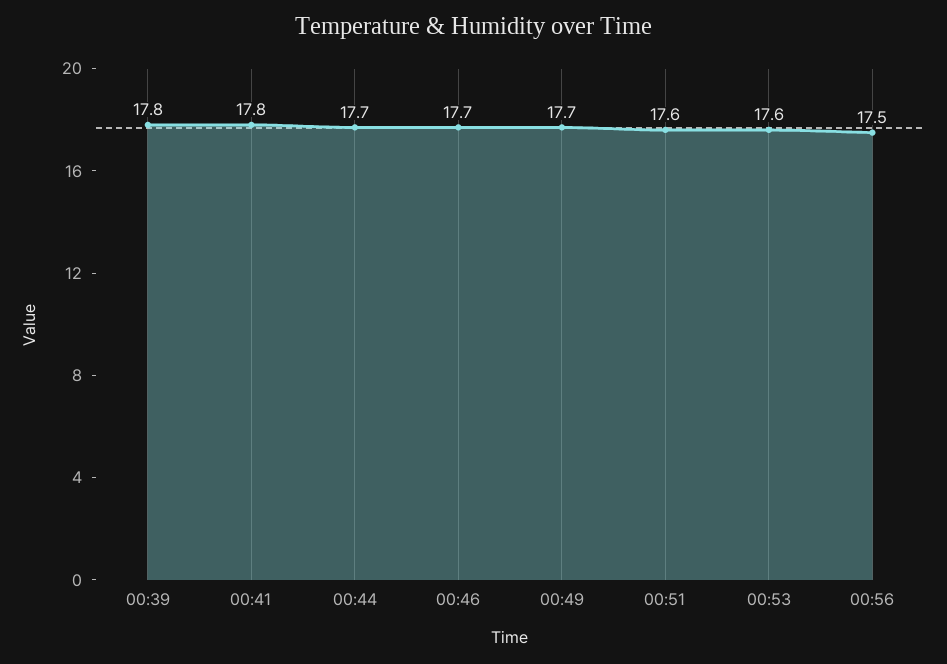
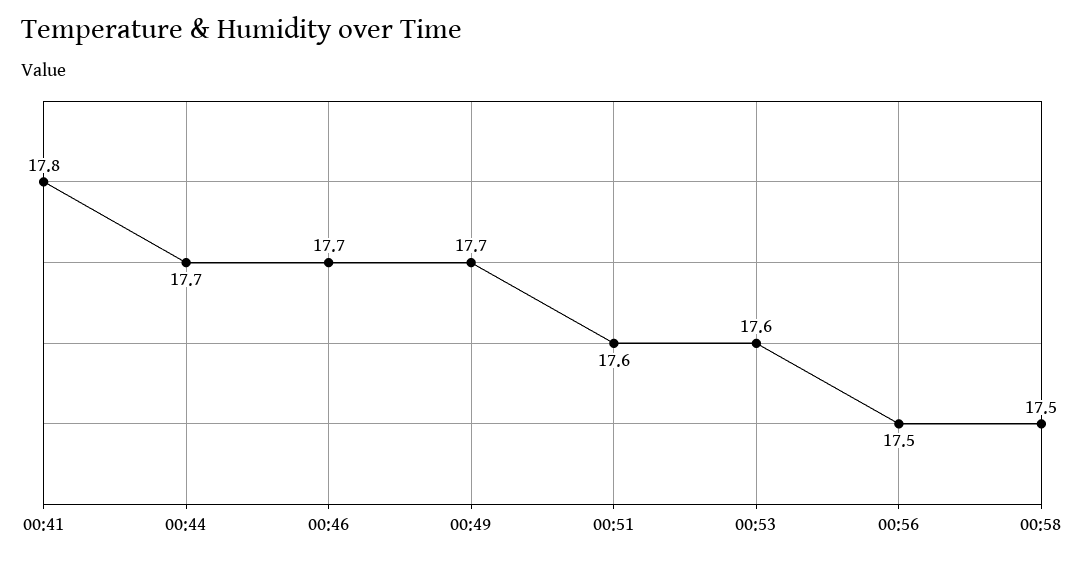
00:39: 17.8 -> none
00:58: none -> 17.5

